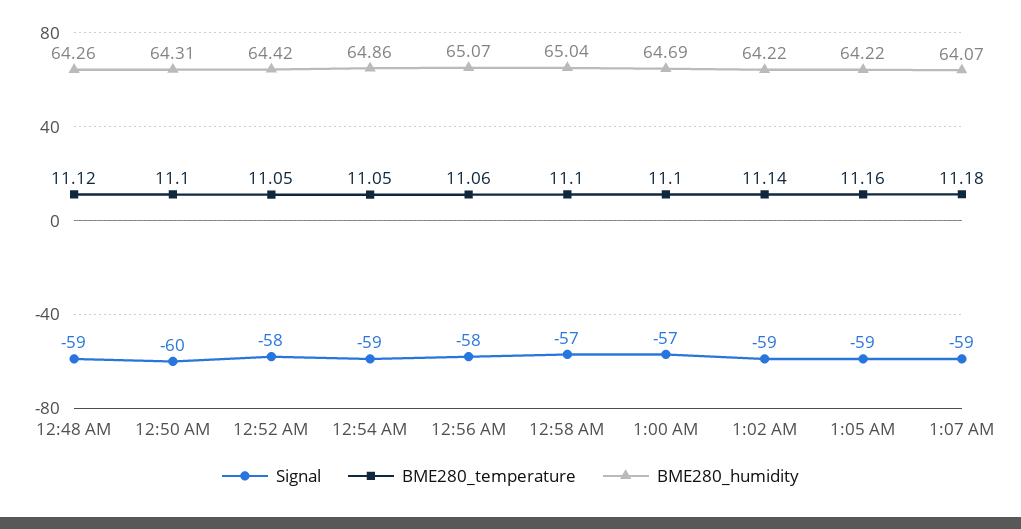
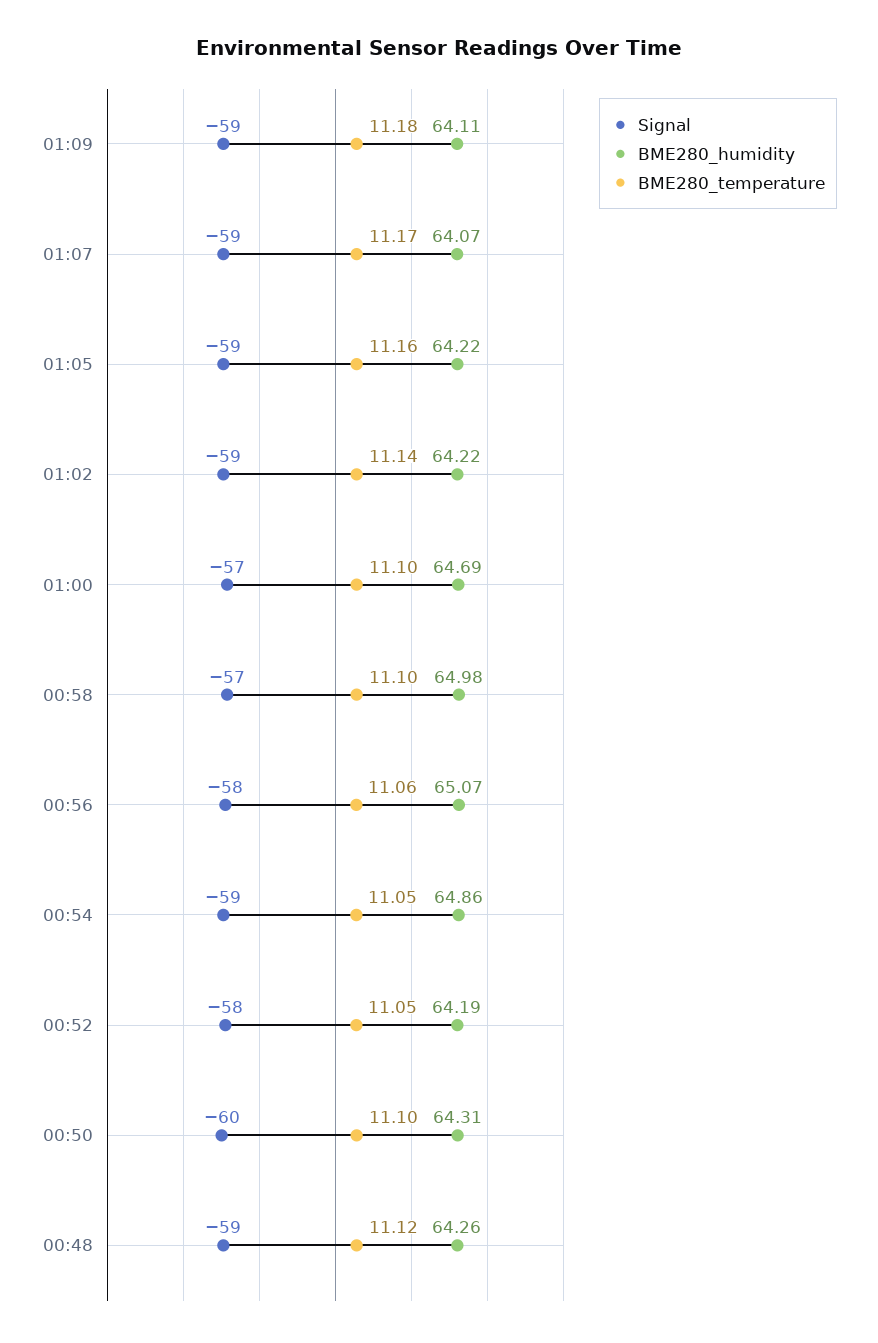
BME280_humidity, 12:52 AM: 64.42 -> 64.19
BME280_humidity, 12:58 AM: 65.04 -> 64.98
BME280_temperature, 1:07 AM: 11.18 -> 11.17
Signal, 01:09: none -> -59
BME280_humidity, 01:09: none -> 64.11
BME280_temperature, 01:09: none -> 11.18

